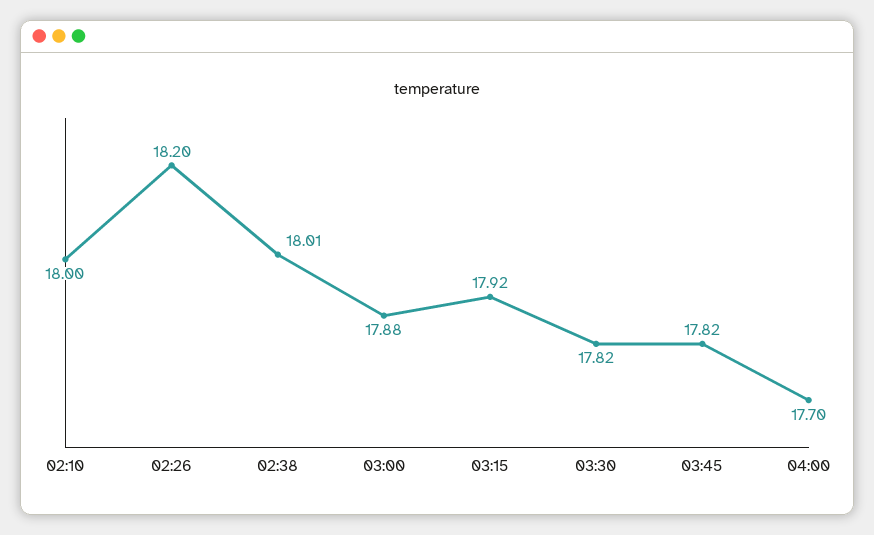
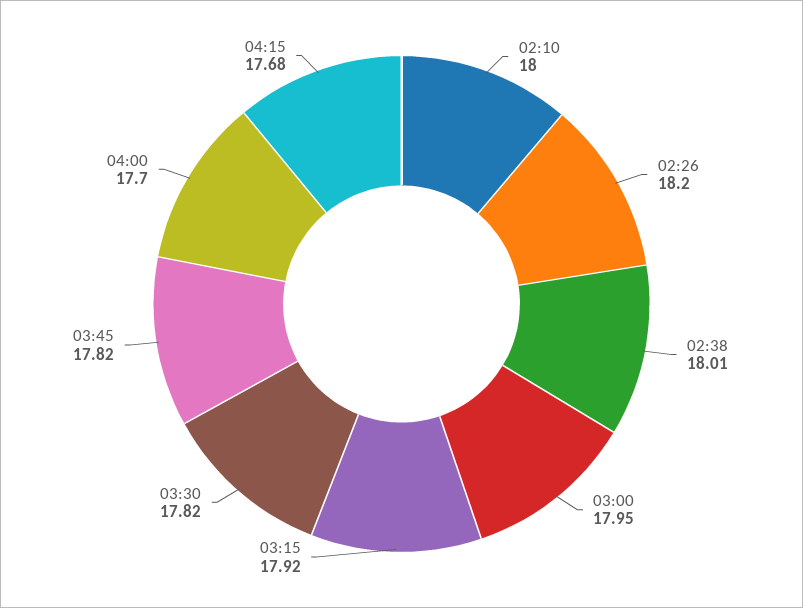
03:00: 17.88 -> 17.95
04:15: none -> 17.68

